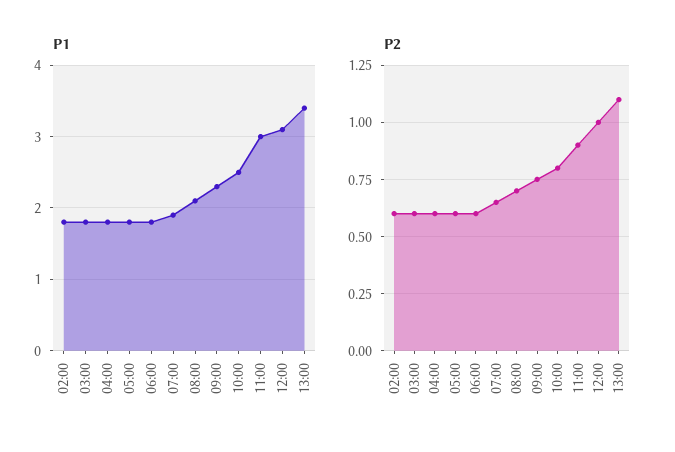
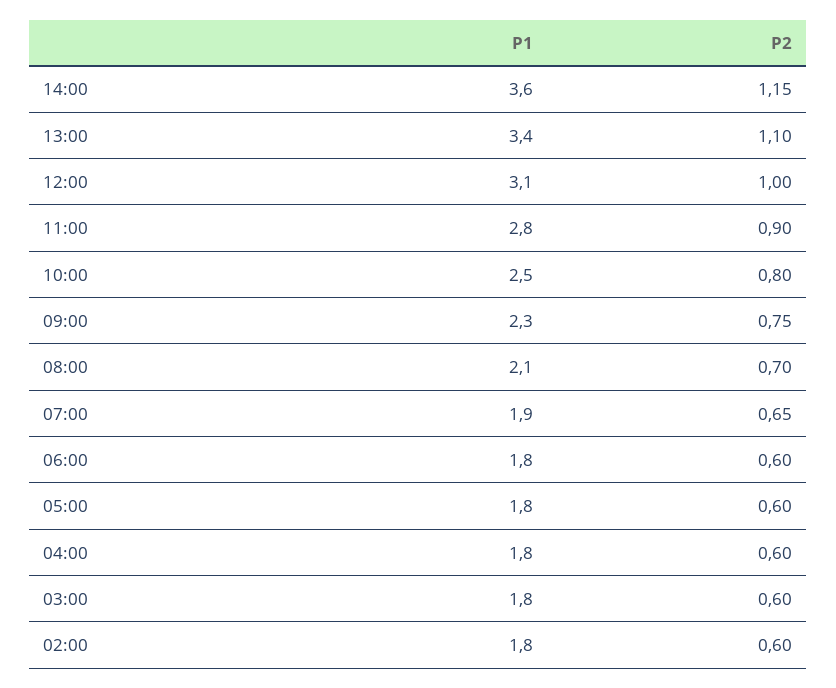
P1, 11:00: 3 -> 2.8
P1, 14:00: none -> 3.6
P2, 14:00: none -> 1.15

